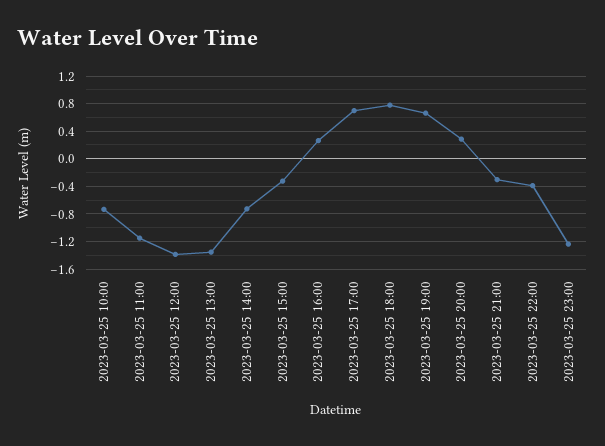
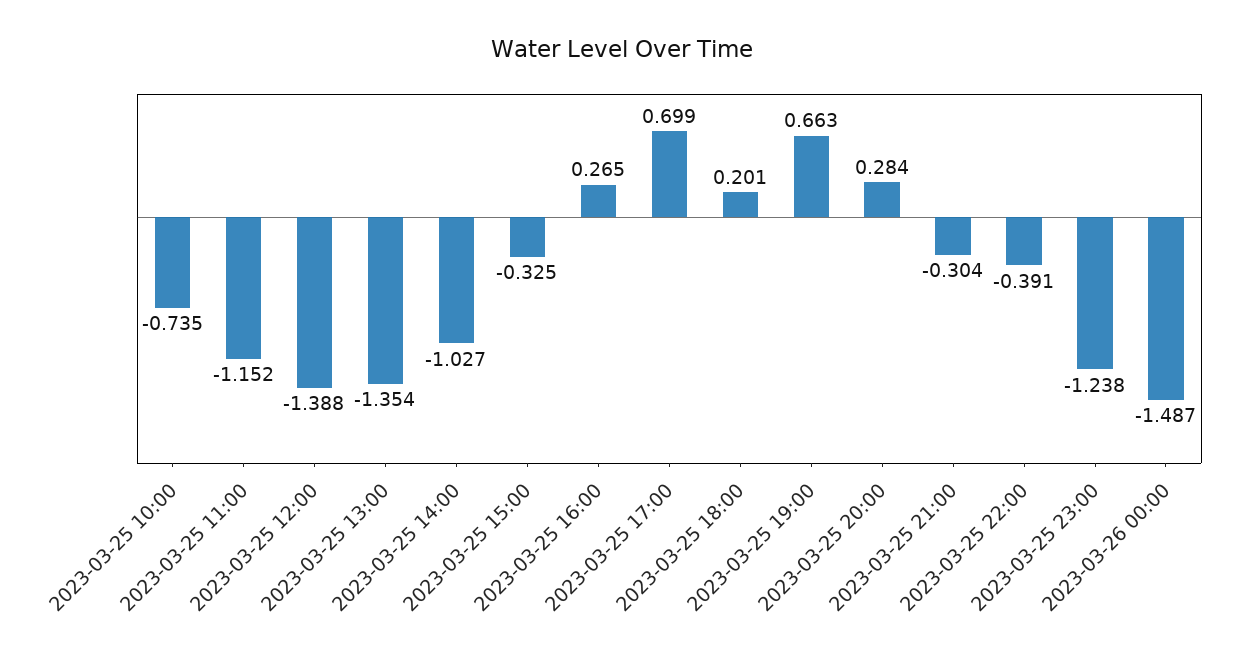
2023-03-25 14:00: -0.7 -> -1.027
2023-03-25 18:00: 0.8 -> 0.201
2023-03-26 00:00: none -> -1.487

